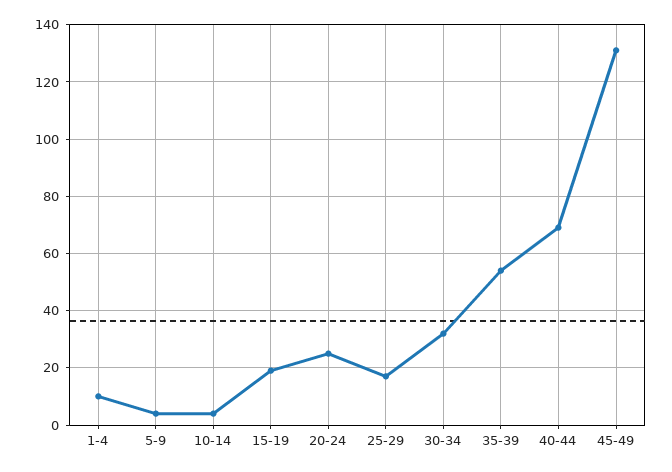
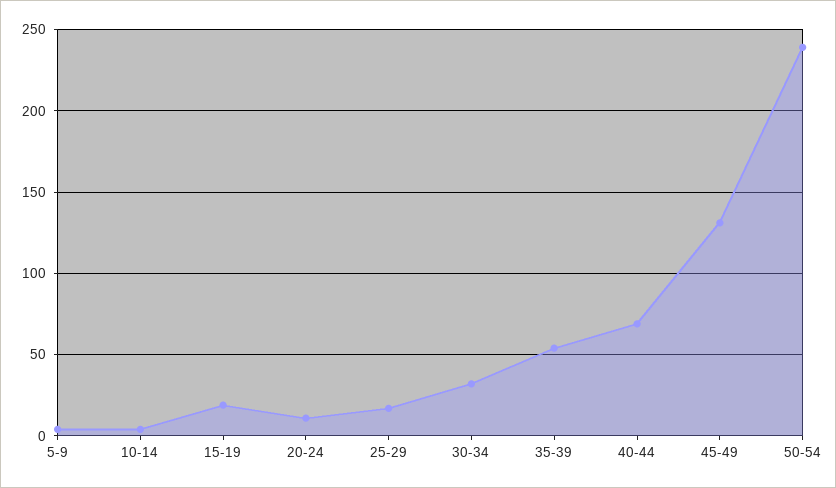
1-4: 10 -> none
20-24: 25 -> 10
50-54: none -> 240

